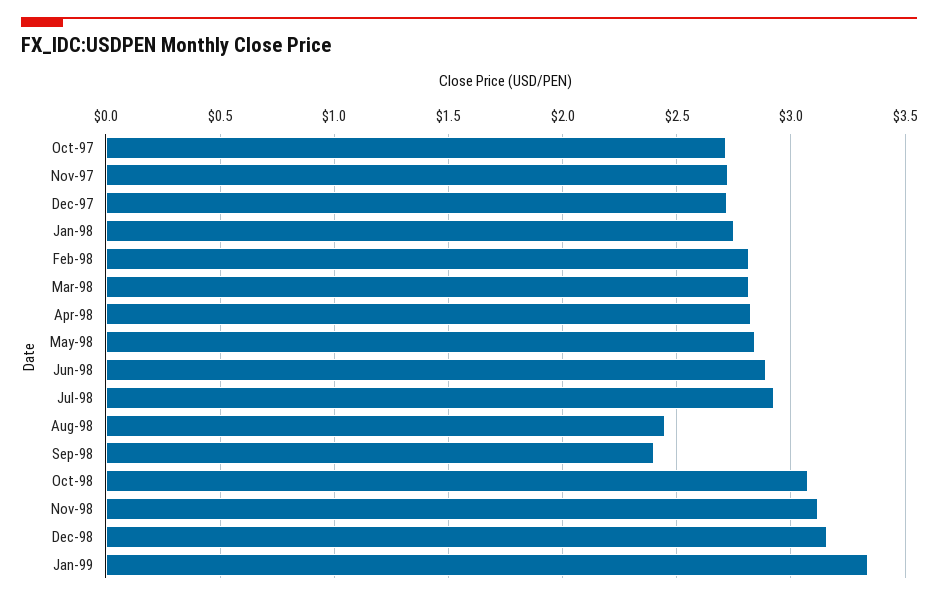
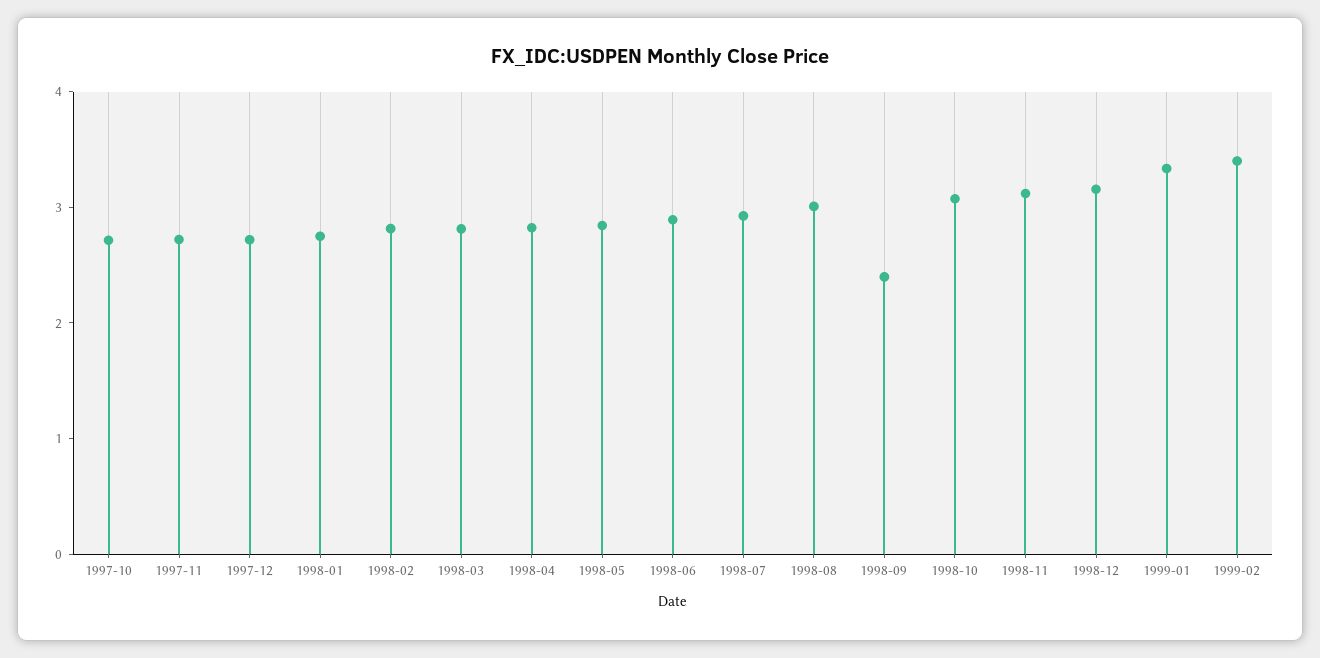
Aug-98: 2.45 -> 3
1999-02: none -> 3.4

